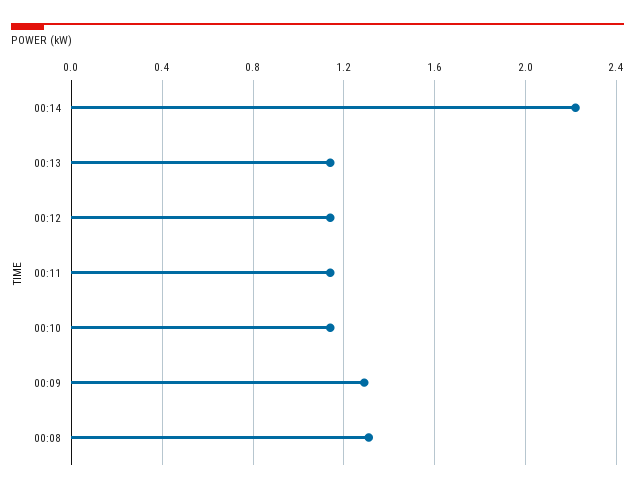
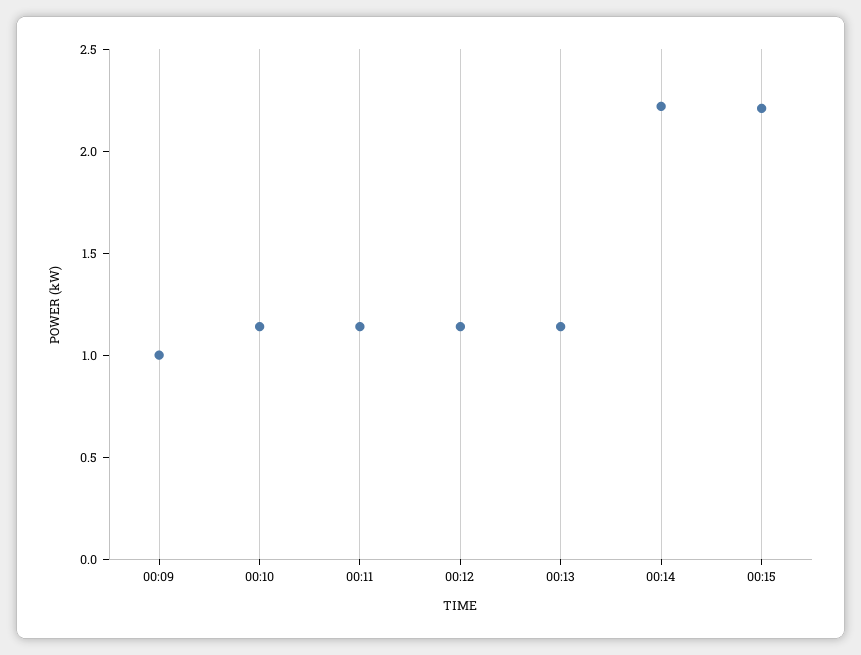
00:09: 1.3 -> 1
00:08: 1.3 -> none
00:15: none -> 2.2

